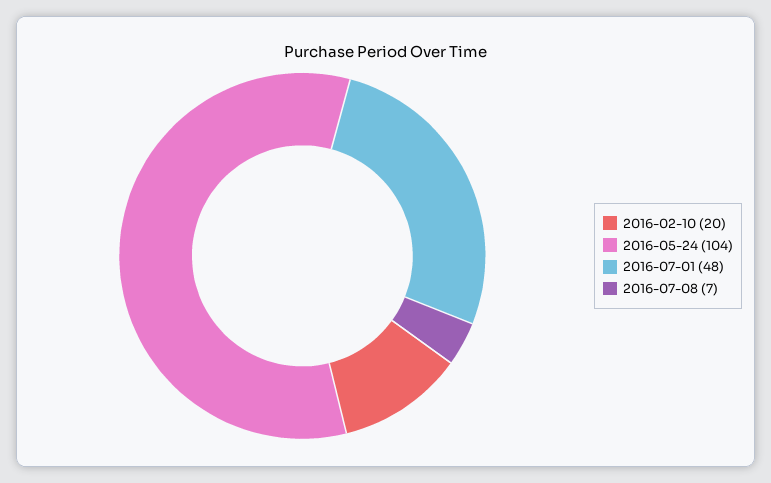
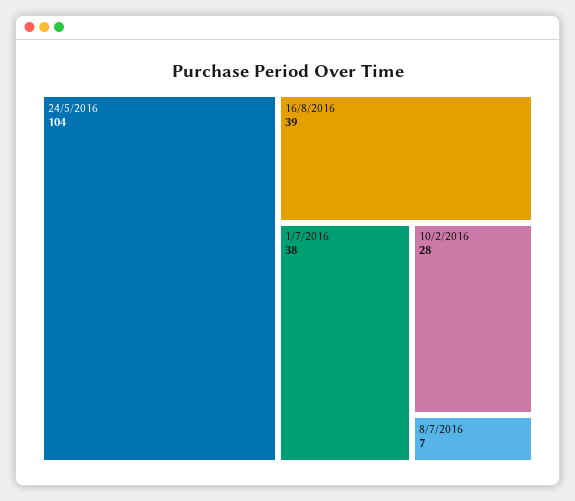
2016-02-10: 20 -> 28
2016-07-01: 48 -> 38
16/8/2016: none -> 39

